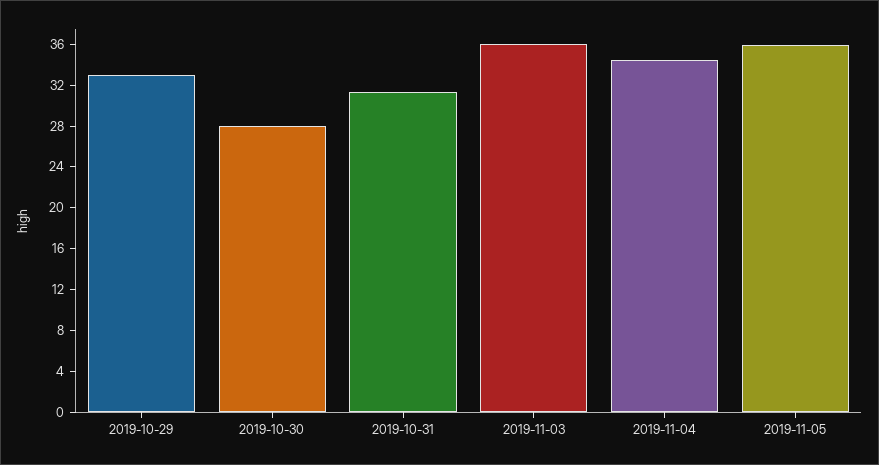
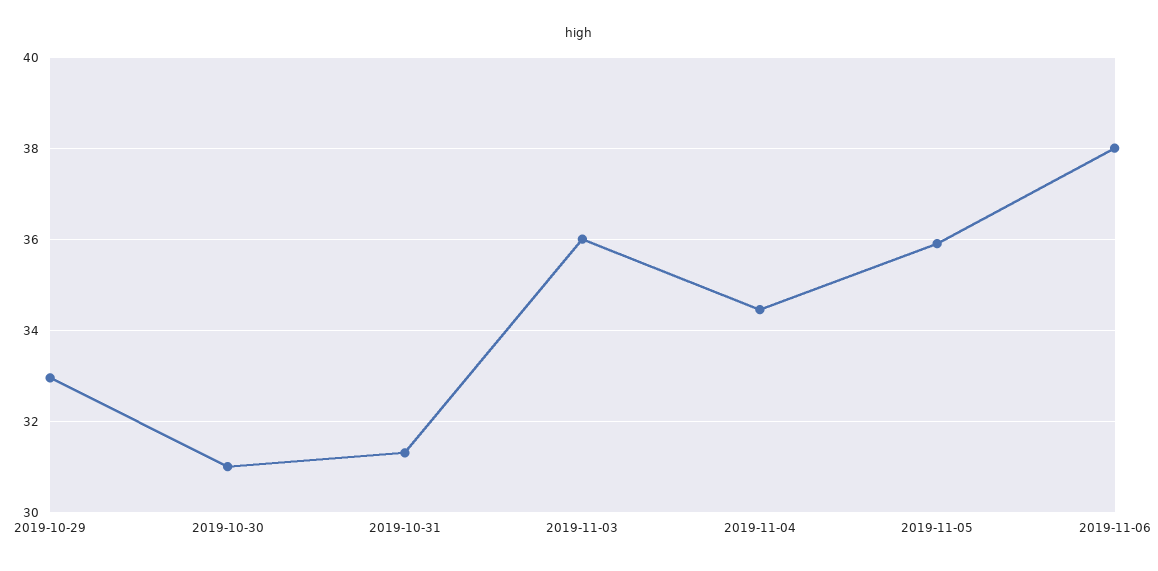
2019-10-30: 28 -> 31
2019-11-06: none -> 38

